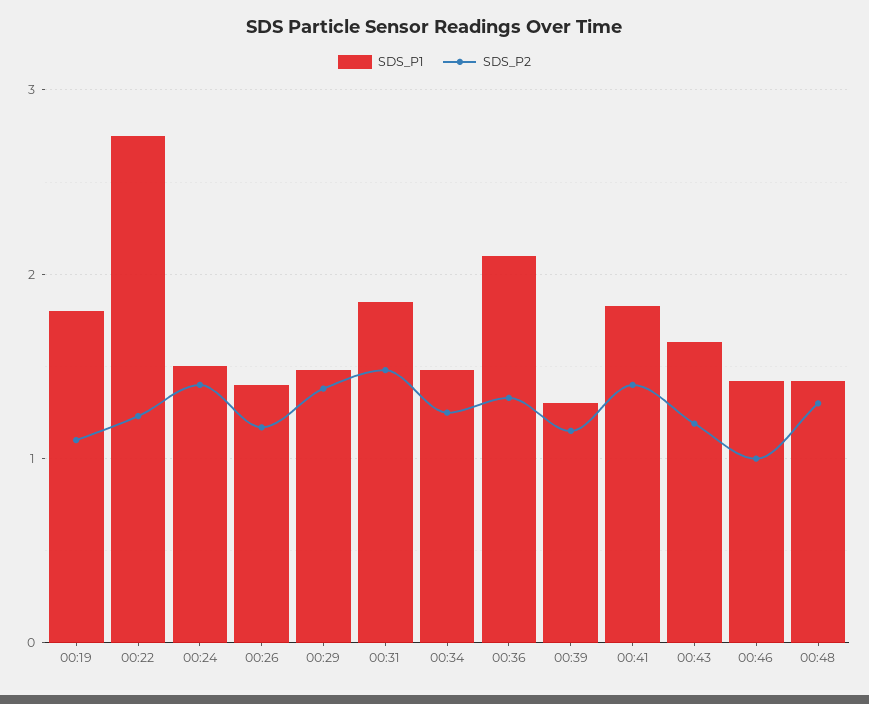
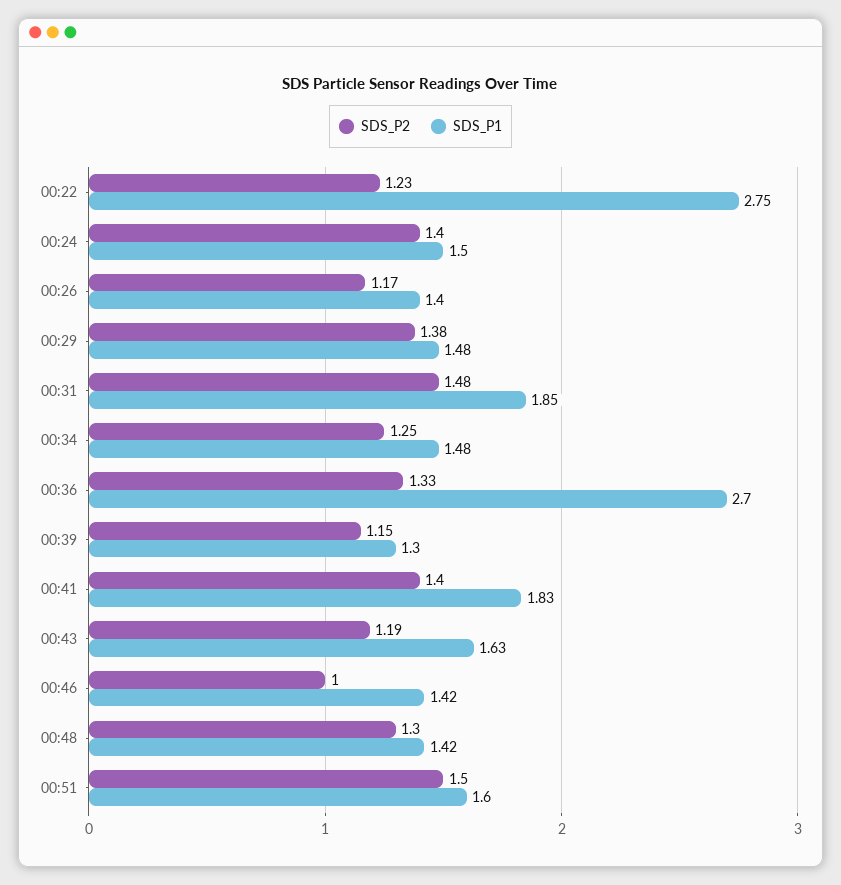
SDS_P1, 00:19: 1.8 -> none
SDS_P2, 00:19: 1.1 -> none
SDS_P1, 00:36: 2.1 -> 2.7
SDS_P2, 00:51: none -> 1.5
SDS_P1, 00:51: none -> 1.6

